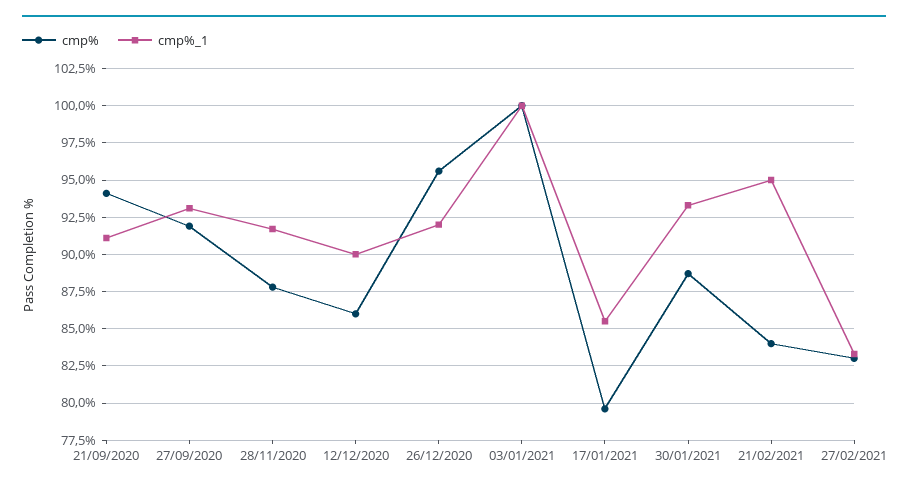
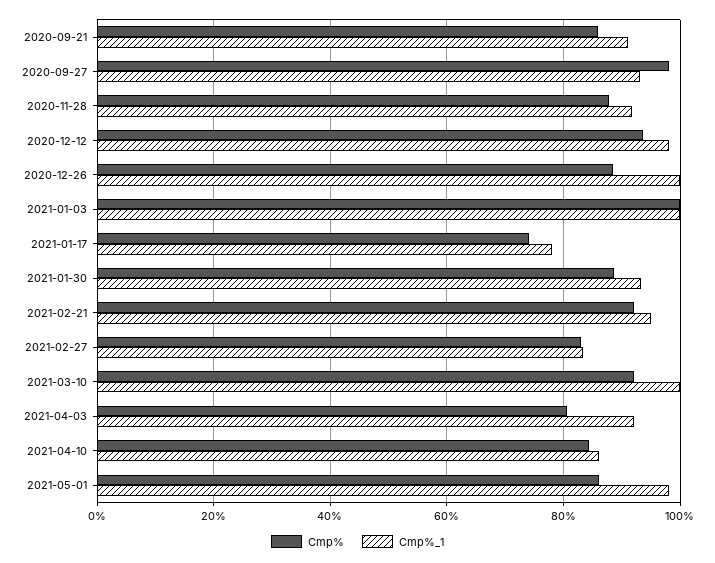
cmp%, 21/09/2020: 94 -> 86
cmp%, 27/09/2020: 92 -> 98
cmp%, 12/12/2020: 86 -> 94
cmp%_1, 12/12/2020: 90 -> 98
cmp%, 26/12/2020: 95.5 -> 88
cmp%_1, 26/12/2020: 92 -> 100
cmp%, 17/01/2021: 79.5 -> 74
cmp%_1, 17/01/2021: 85.5 -> 78
cmp%, 21/02/2021: 84 -> 92
cmp%, 2021-03-10: none -> 92
cmp%_1, 2021-03-10: none -> 100
cmp%, 2021-04-03: none -> 80
cmp%_1, 2021-04-03: none -> 92
cmp%, 2021-04-10: none -> 84
cmp%_1, 2021-04-10: none -> 86
cmp%, 2021-05-01: none -> 86
cmp%_1, 2021-05-01: none -> 98

